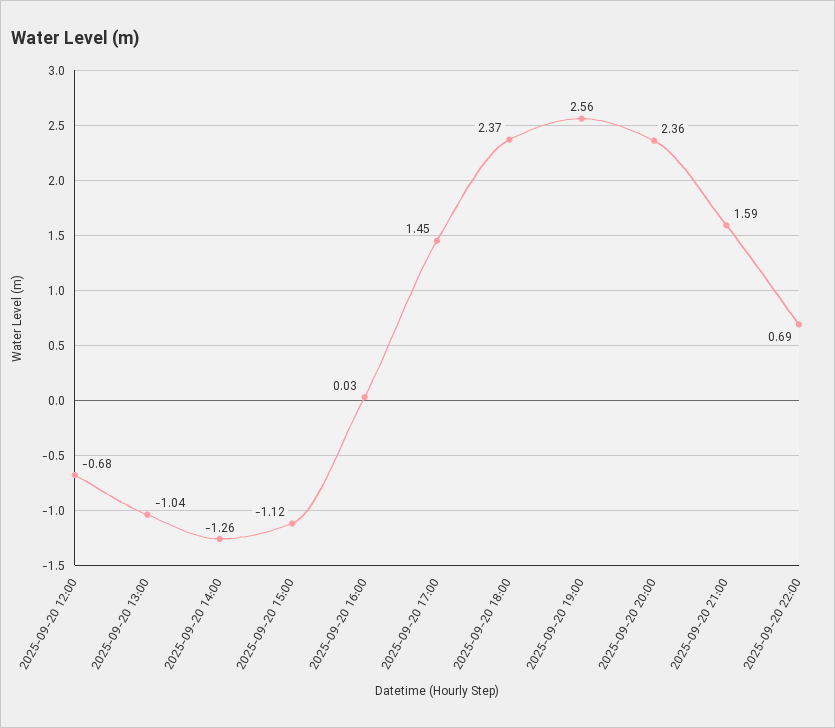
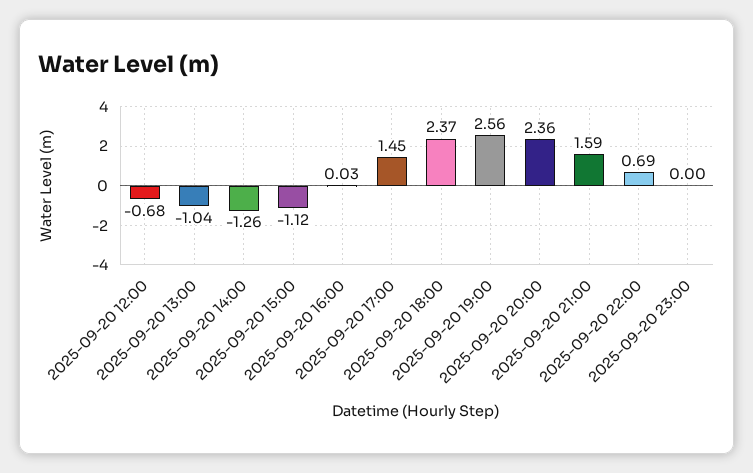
2025-09-20 23:00: none -> 0

